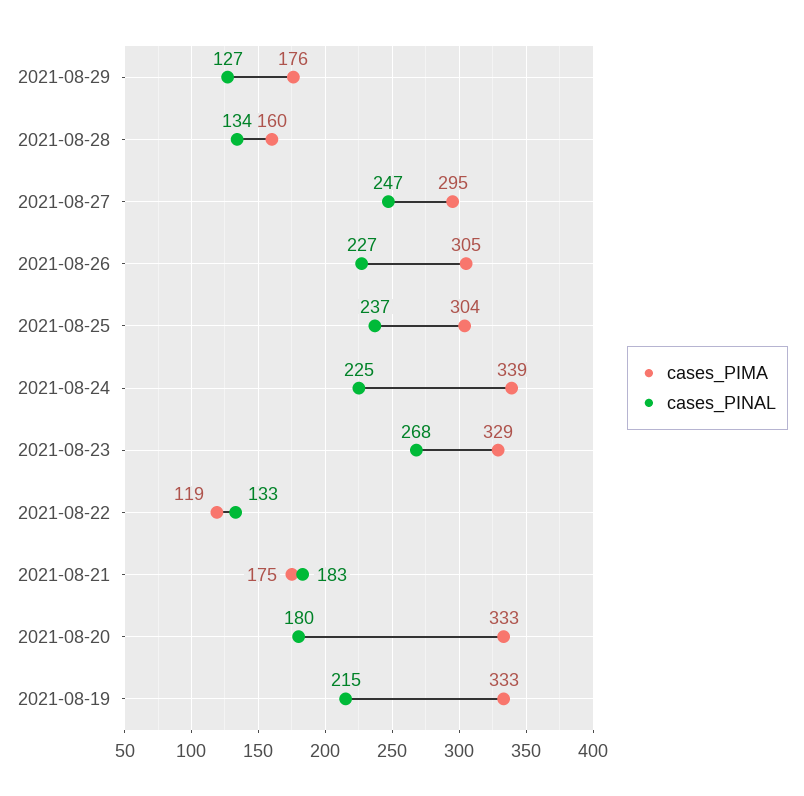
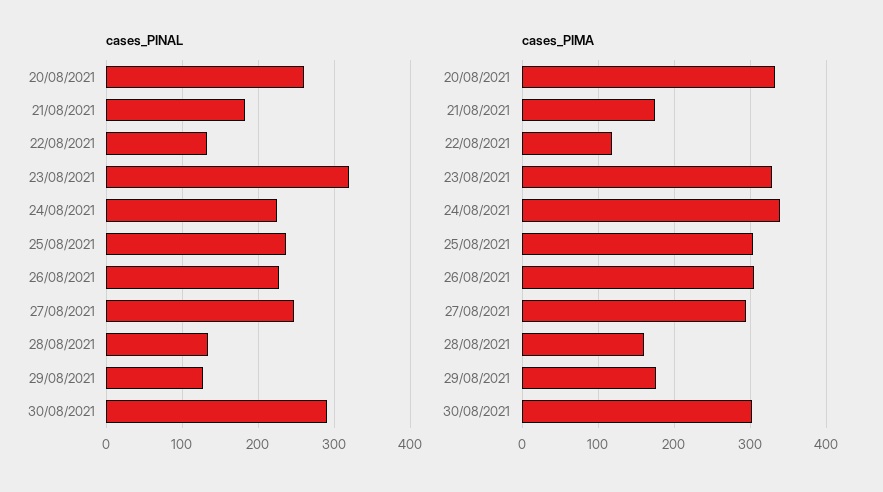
cases_PINAL, 2021-08-23: 268 -> 320
cases_PINAL, 2021-08-20: 180 -> 260
cases_PIMA, 2021-08-19: 333 -> none
cases_PINAL, 2021-08-19: 215 -> none
cases_PINAL, 30/08/2021: none -> 290
cases_PIMA, 30/08/2021: none -> 300

